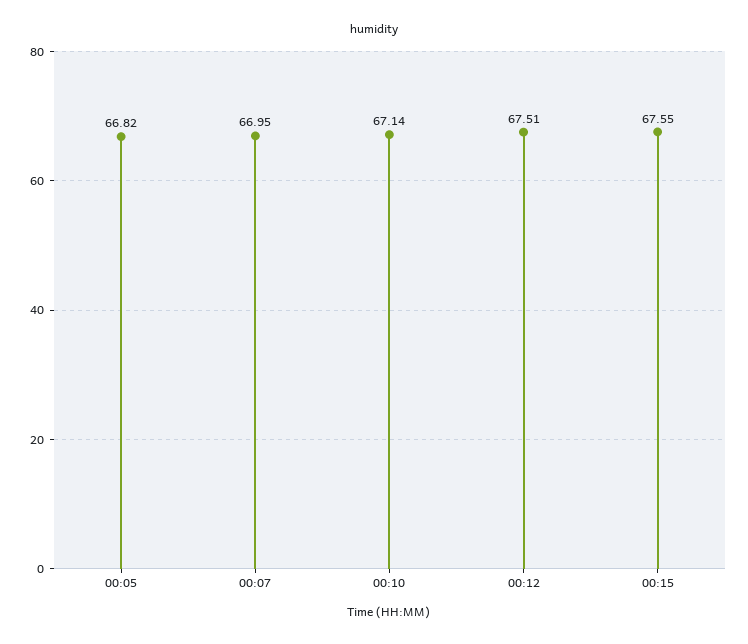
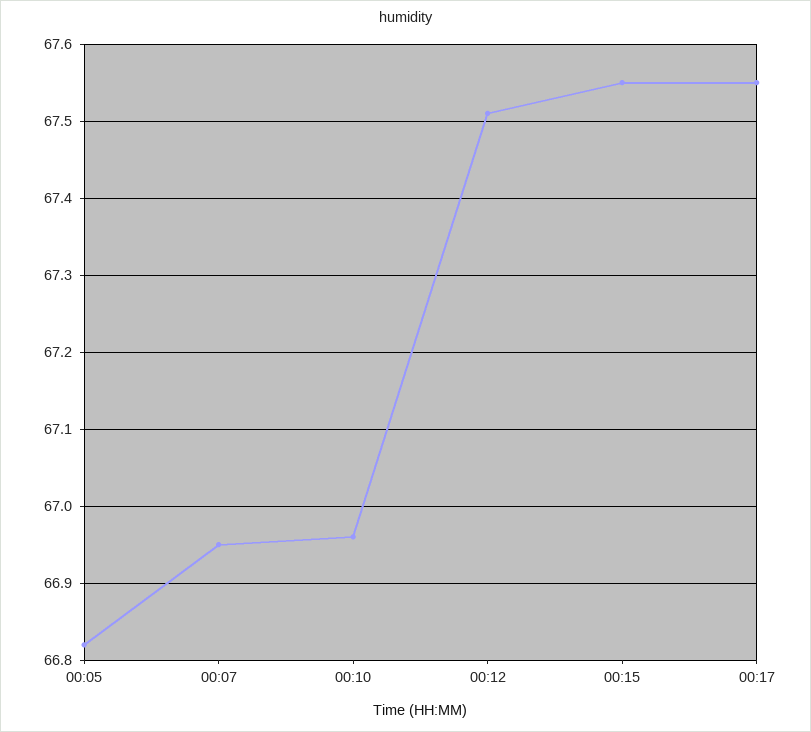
00:10: 67.14 -> 66.96
00:17: none -> 67.55

